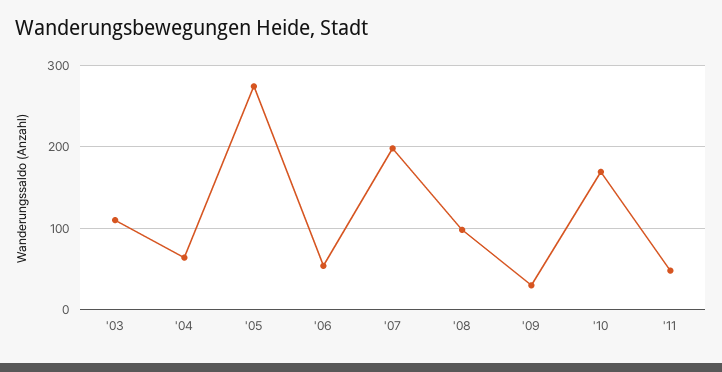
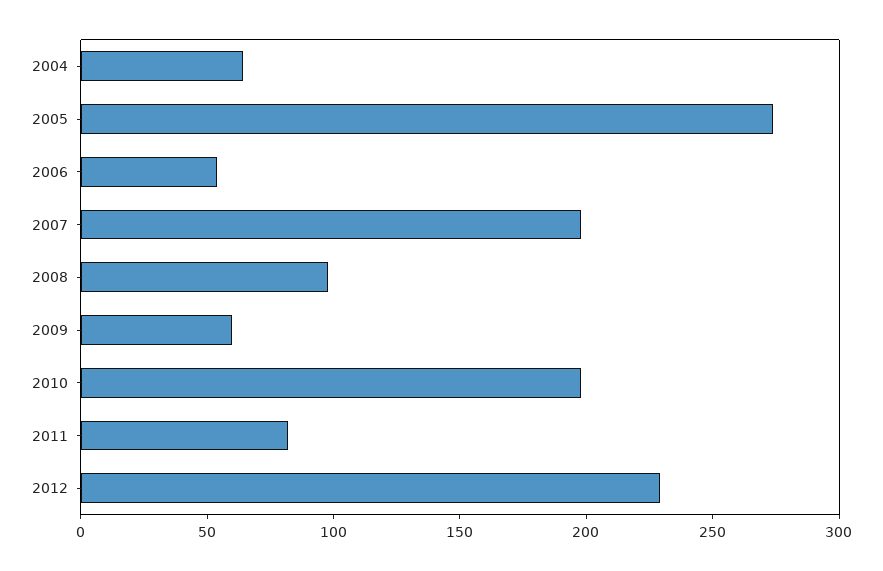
'03: 110 -> none
'09: 30 -> 60
'10: 170 -> 200
'11: 50 -> 80
2012: none -> 230

